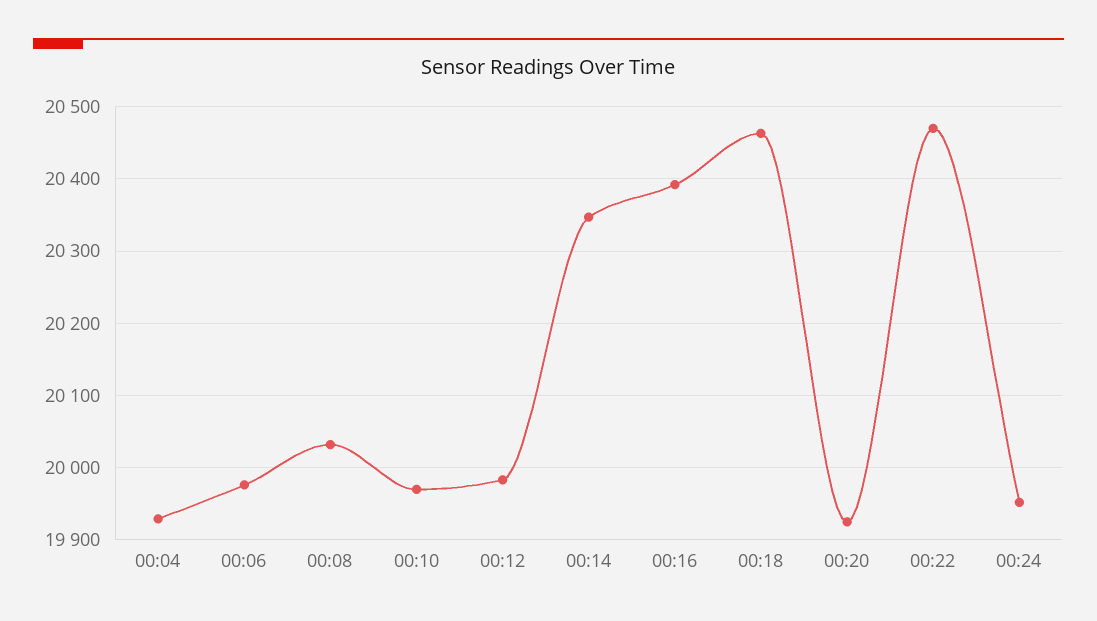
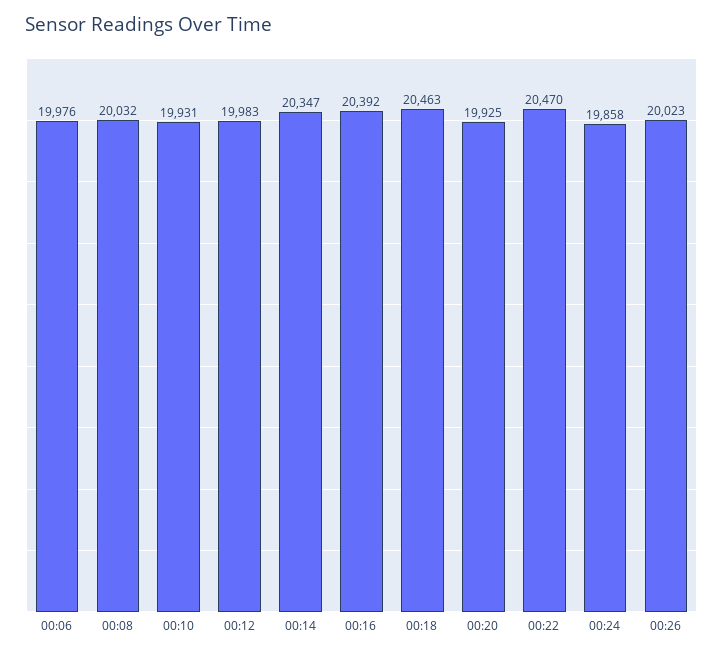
00:04: 19930 -> none
00:10: 19970 -> 19931
00:24: 19950 -> 19858
00:26: none -> 20023

